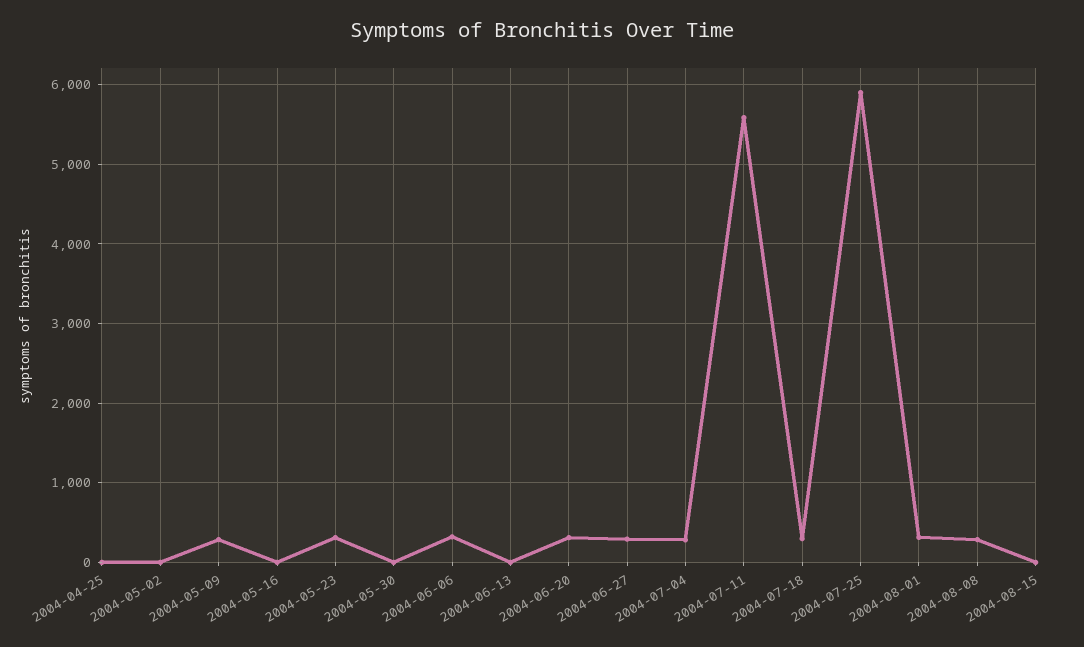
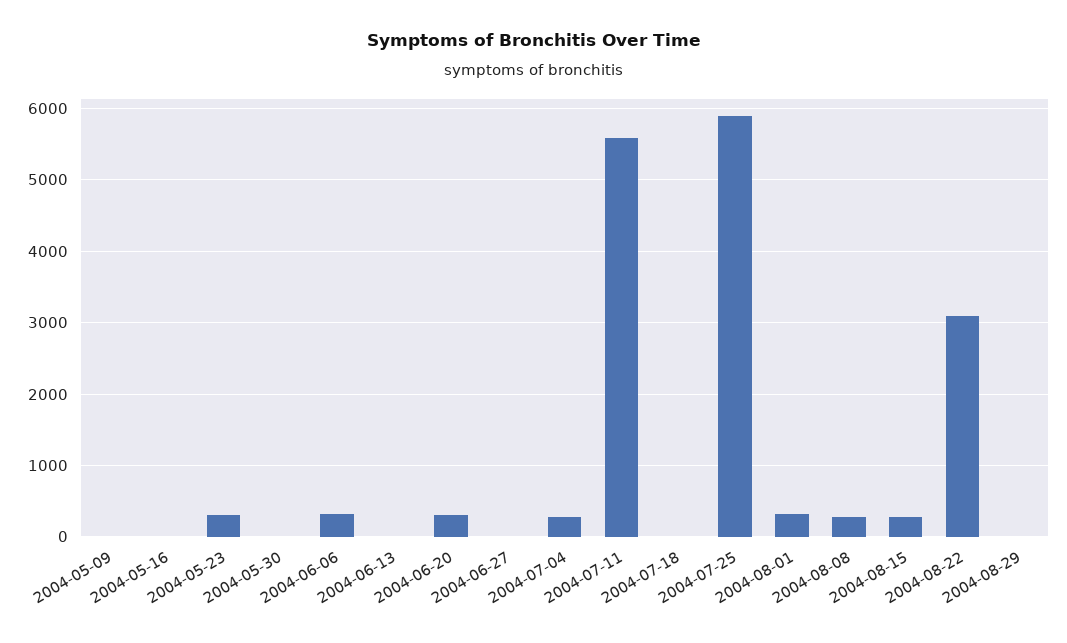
2004-04-25: 0 -> none
2004-05-02: 0 -> none
2004-05-09: 300 -> 0
2004-06-27: 300 -> 0
2004-07-18: 300 -> 0
2004-08-15: 0 -> 300
2004-08-22: none -> 3100
2004-08-29: none -> 0

